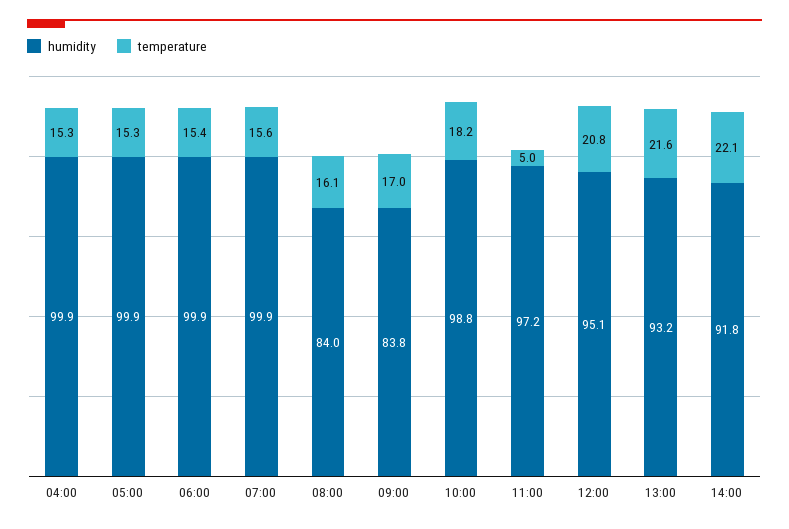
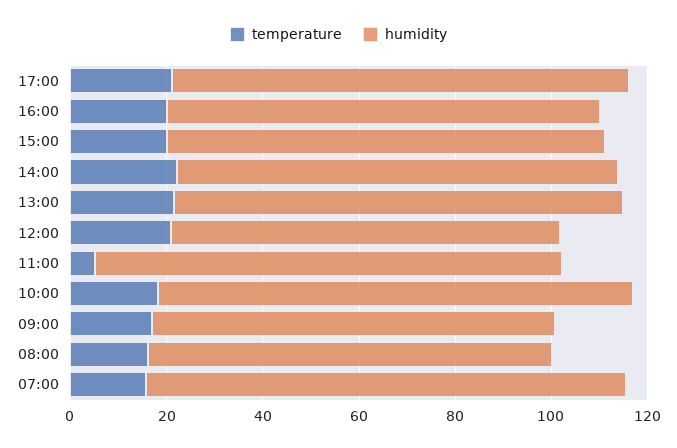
humidity, 04:00: 99.9 -> none
temperature, 04:00: 15.3 -> none
humidity, 05:00: 99.9 -> none
temperature, 05:00: 15.3 -> none
humidity, 06:00: 99.9 -> none
temperature, 06:00: 15.4 -> none
humidity, 12:00: 95.1 -> 80
temperature, 17:00: none -> 20
humidity, 17:00: none -> 95
temperature, 16:00: none -> 20
humidity, 16:00: none -> 90
temperature, 15:00: none -> 20
humidity, 15:00: none -> 90

